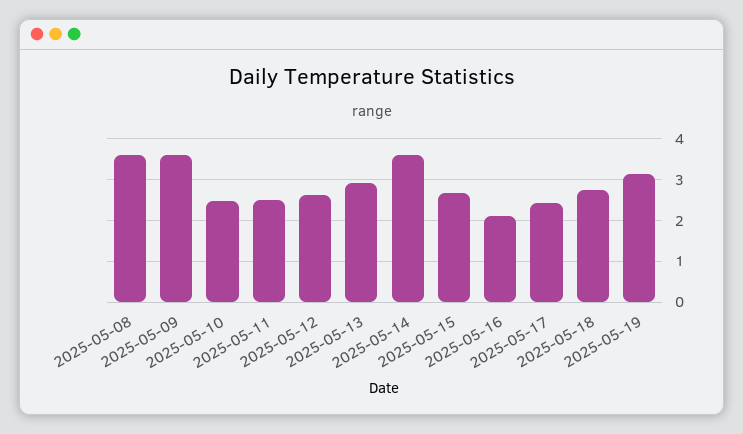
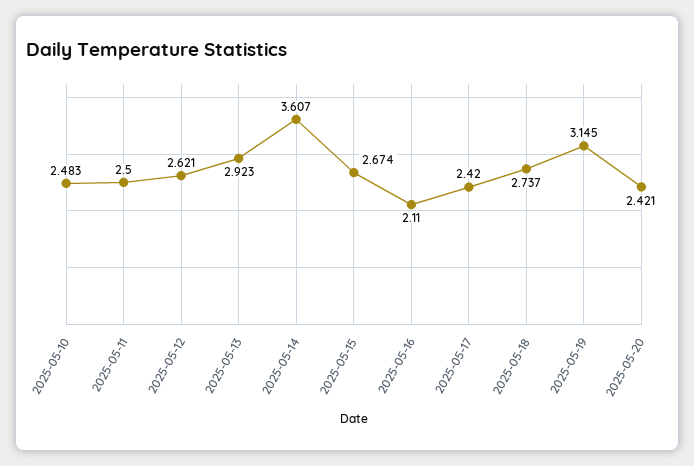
2025-05-08: 3.6 -> none
2025-05-09: 3.6 -> none
2025-05-20: none -> 2.421

